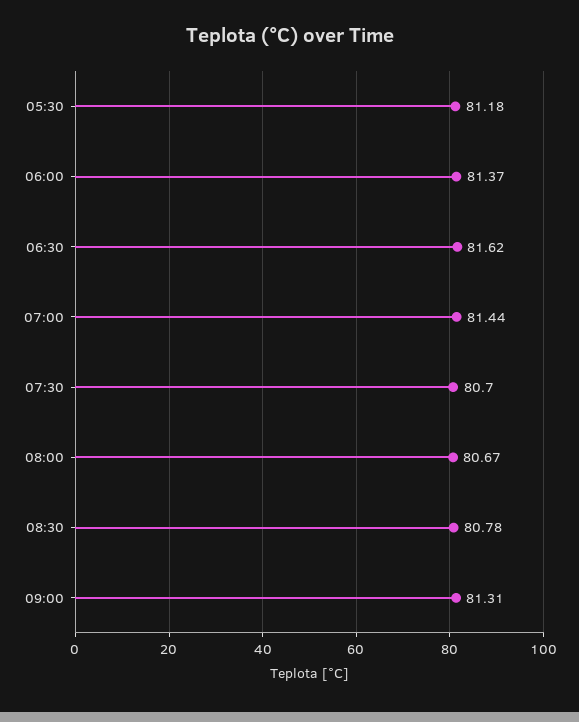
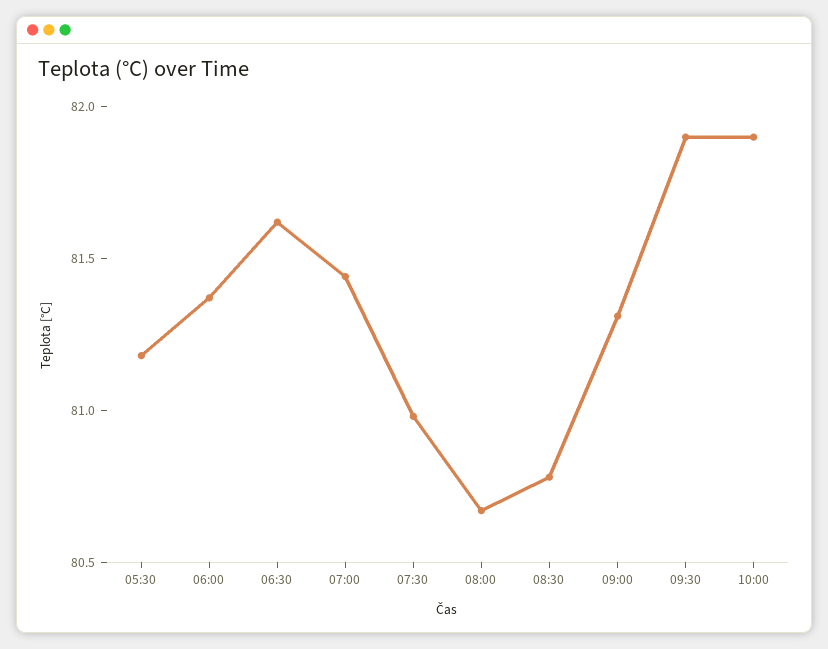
07:30: 80.7 -> 81
09:30: none -> 81.9
10:00: none -> 81.9

